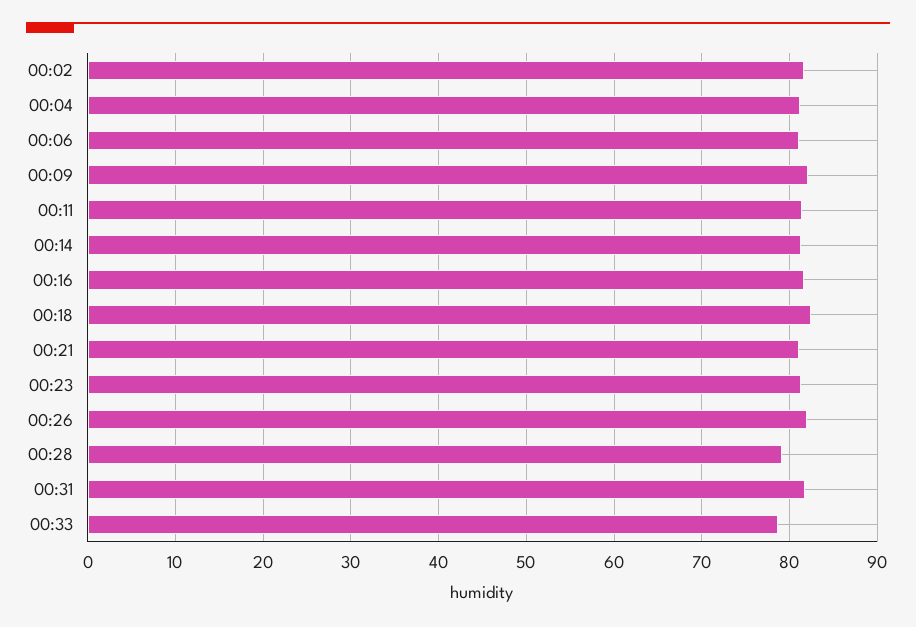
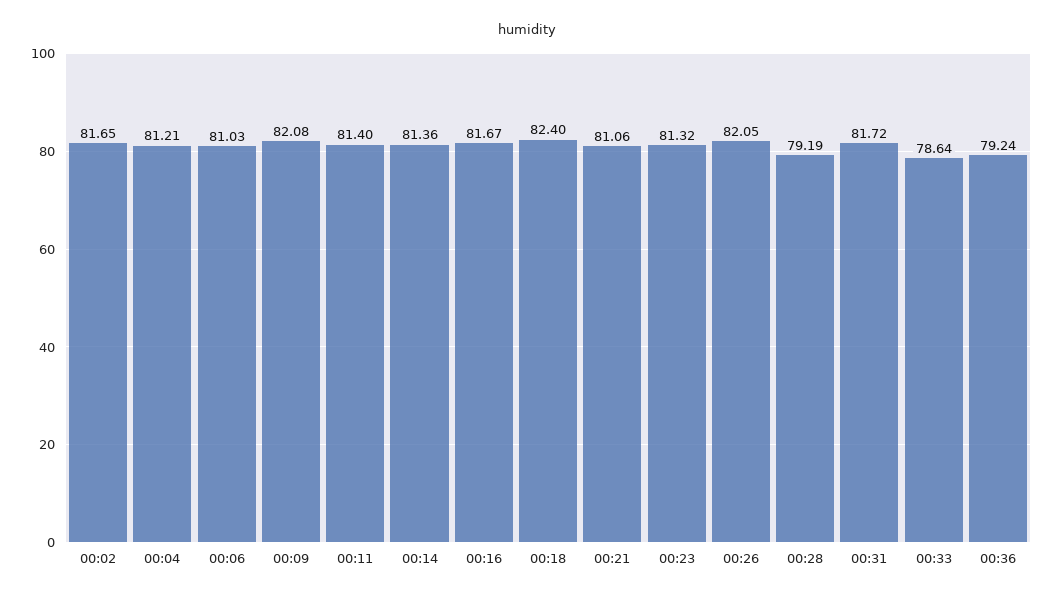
00:36: none -> 79.24

